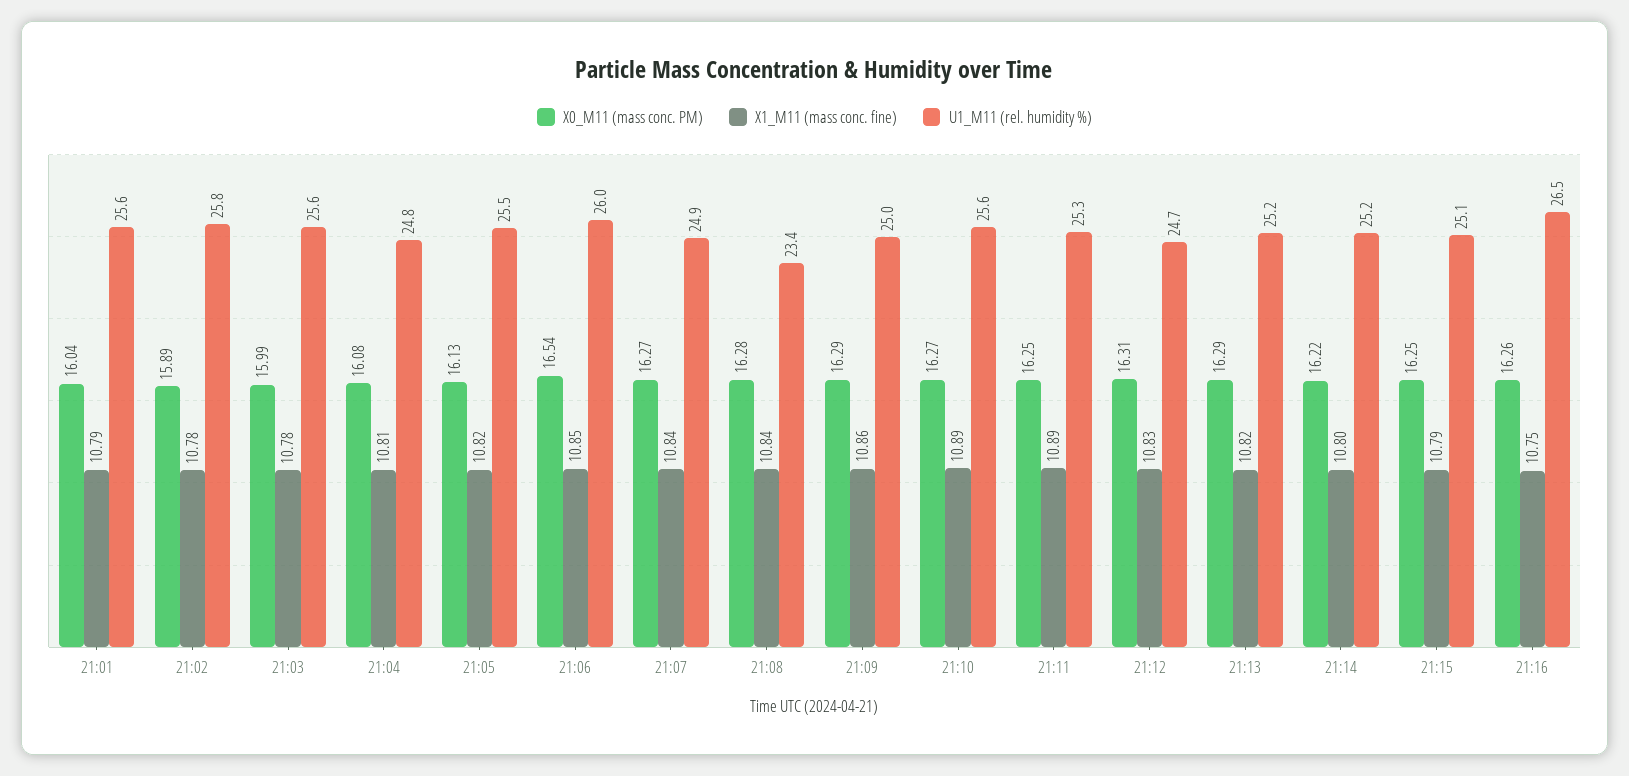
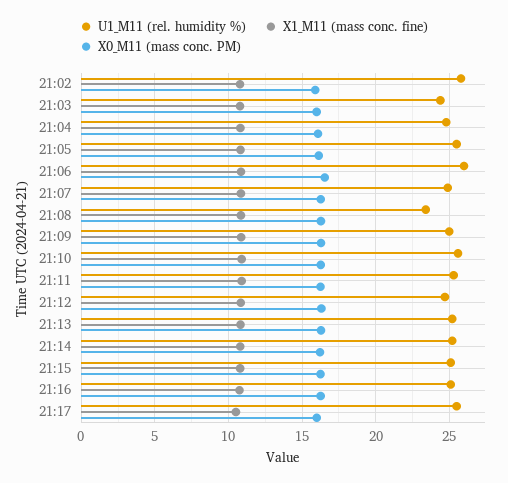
X0_M11 (mass conc. PM), 21:01: 16.04 -> none
X1_M11 (mass conc. fine), 21:01: 10.79 -> none
U1_M11 (rel. humidity %), 21:01: 25.6 -> none
U1_M11 (rel. humidity %), 21:03: 25.6 -> 24.5
U1_M11 (rel. humidity %), 21:16: 26.5 -> 25
U1_M11 (rel. humidity %), 21:17: none -> 25.5
X1_M11 (mass conc. fine), 21:17: none -> 10.5
X0_M11 (mass conc. PM), 21:17: none -> 16

